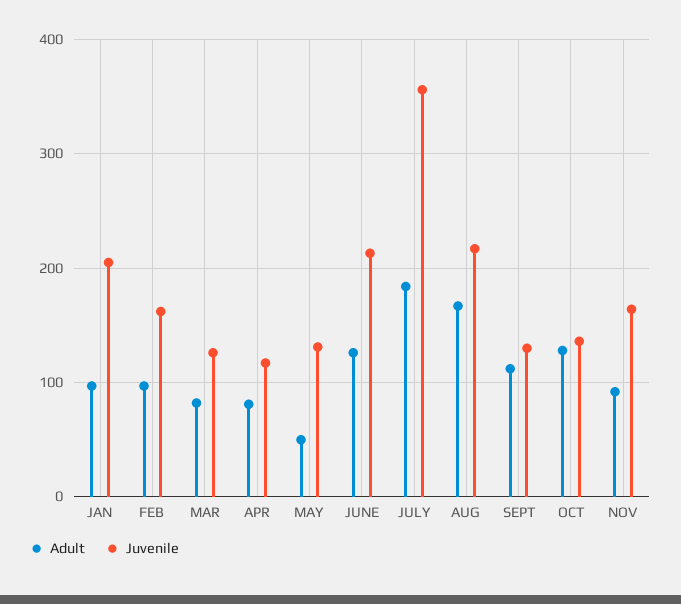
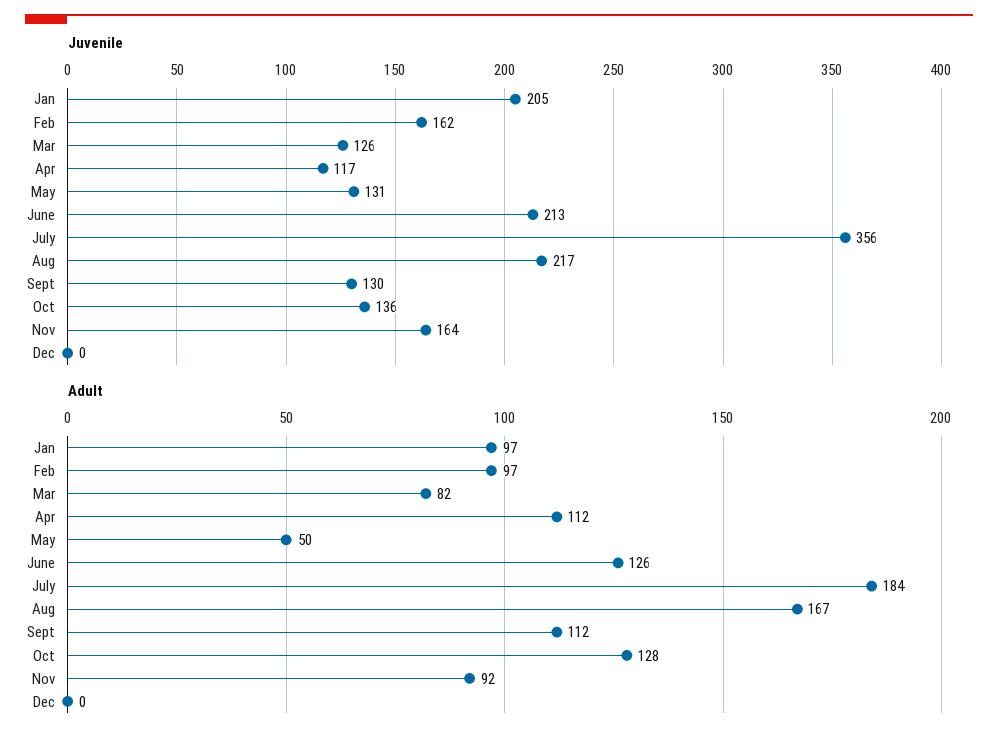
Adult, APR: 80 -> 112
Juvenile, Dec: none -> 0
Adult, Dec: none -> 0

